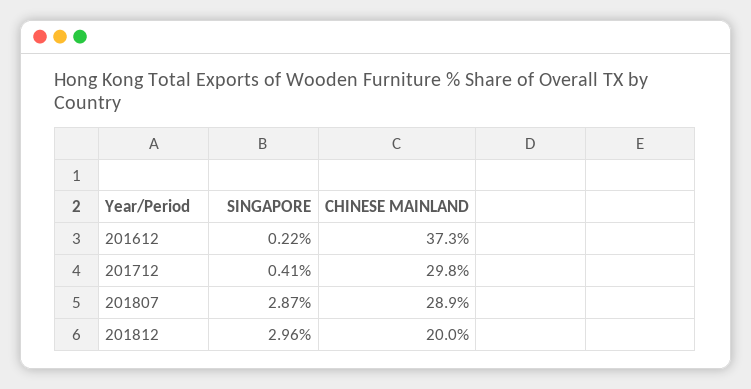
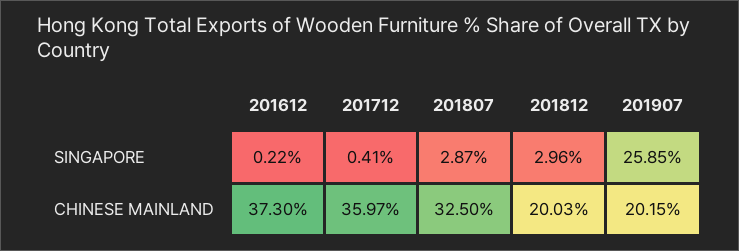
CHINESE MAINLAND, 201712: 29.8 -> 35.97
CHINESE MAINLAND, 201807: 28.9 -> 32.5
SINGAPORE, 201907: none -> 25.85
CHINESE MAINLAND, 201907: none -> 20.15

